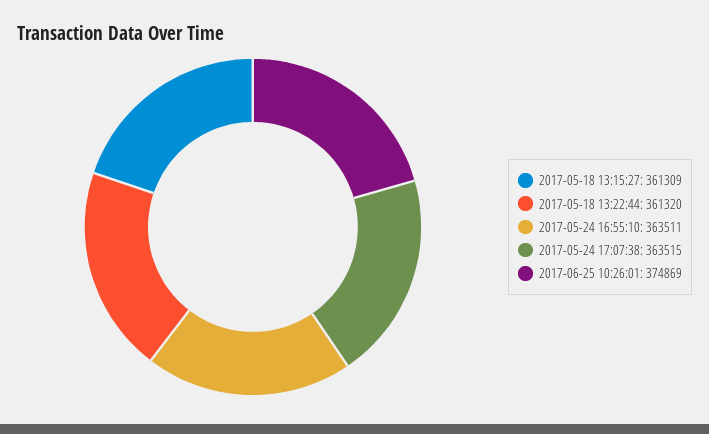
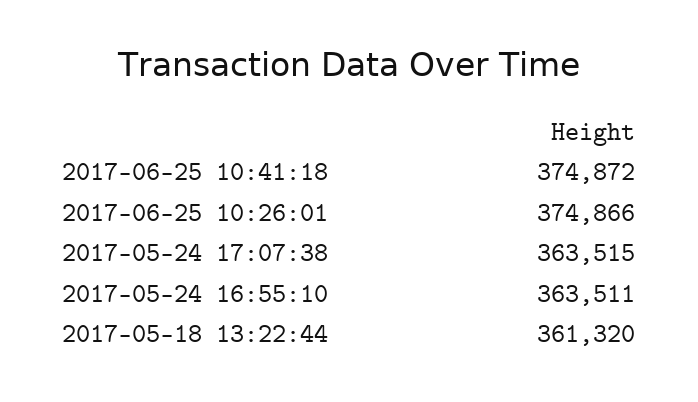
2017-05-18 13:15:27: 361309 -> none
2017-06-25 10:26:01: 374869 -> 374866
2017-06-25 10:41:18: none -> 374872

